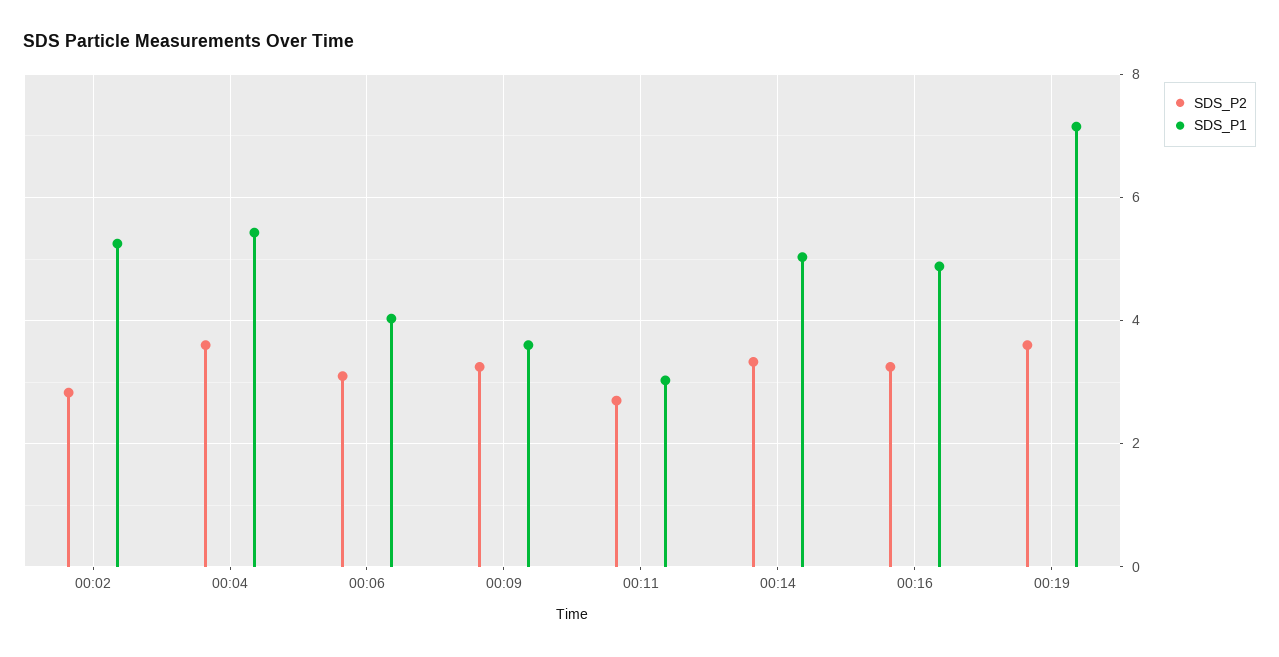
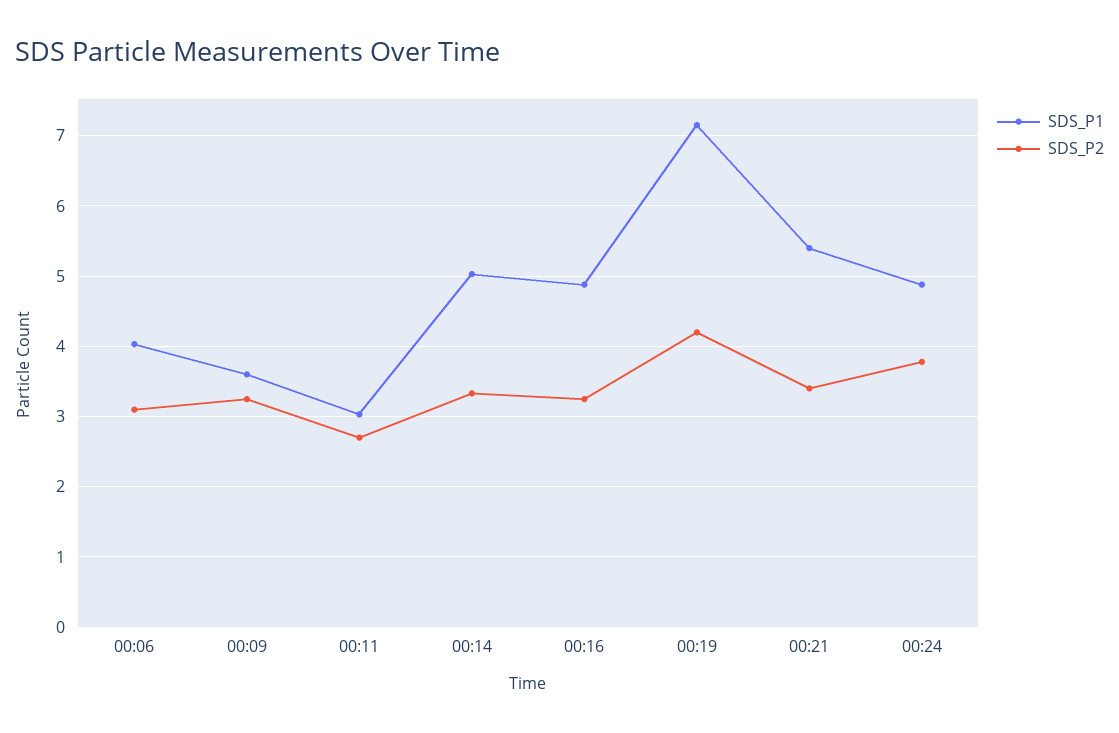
SDS_P2, 00:02: 2.8 -> none
SDS_P1, 00:02: 5.2 -> none
SDS_P2, 00:04: 3.6 -> none
SDS_P1, 00:04: 5.4 -> none
SDS_P2, 00:19: 3.6 -> 4.2
SDS_P1, 00:21: none -> 5.4
SDS_P2, 00:21: none -> 3.4
SDS_P1, 00:24: none -> 4.9
SDS_P2, 00:24: none -> 3.8

